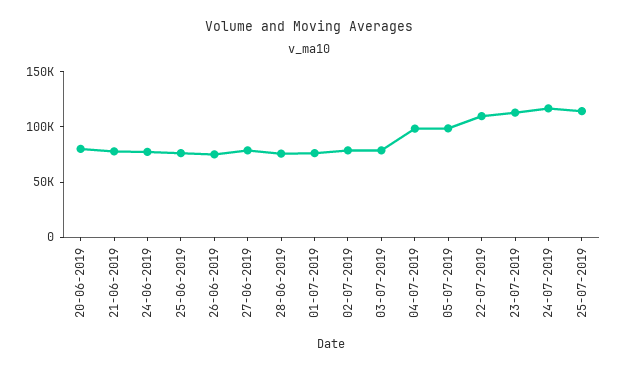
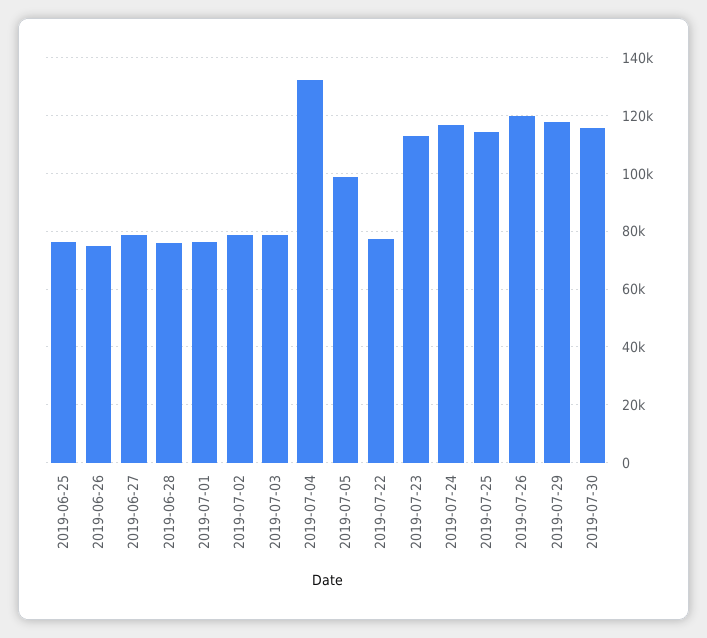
20-06-2019: 80000 -> none
21-06-2019: 80000 -> none
24-06-2019: 80000 -> none
04-07-2019: 100000 -> 132500
22-07-2019: 110000 -> 77500
2019-07-26: none -> 120000
2019-07-29: none -> 117500
2019-07-30: none -> 115000

